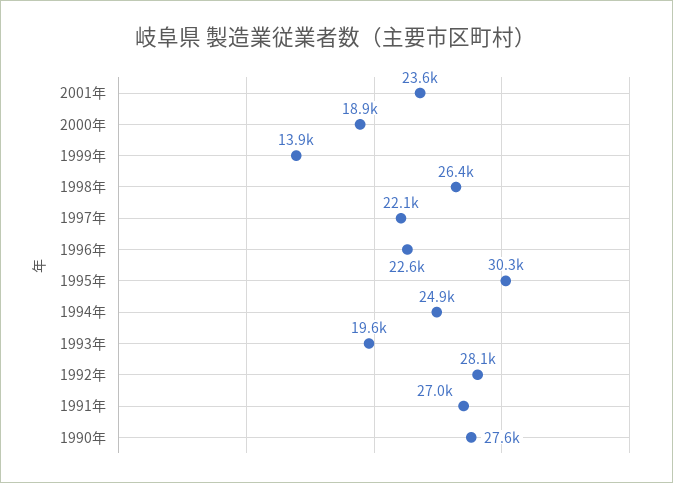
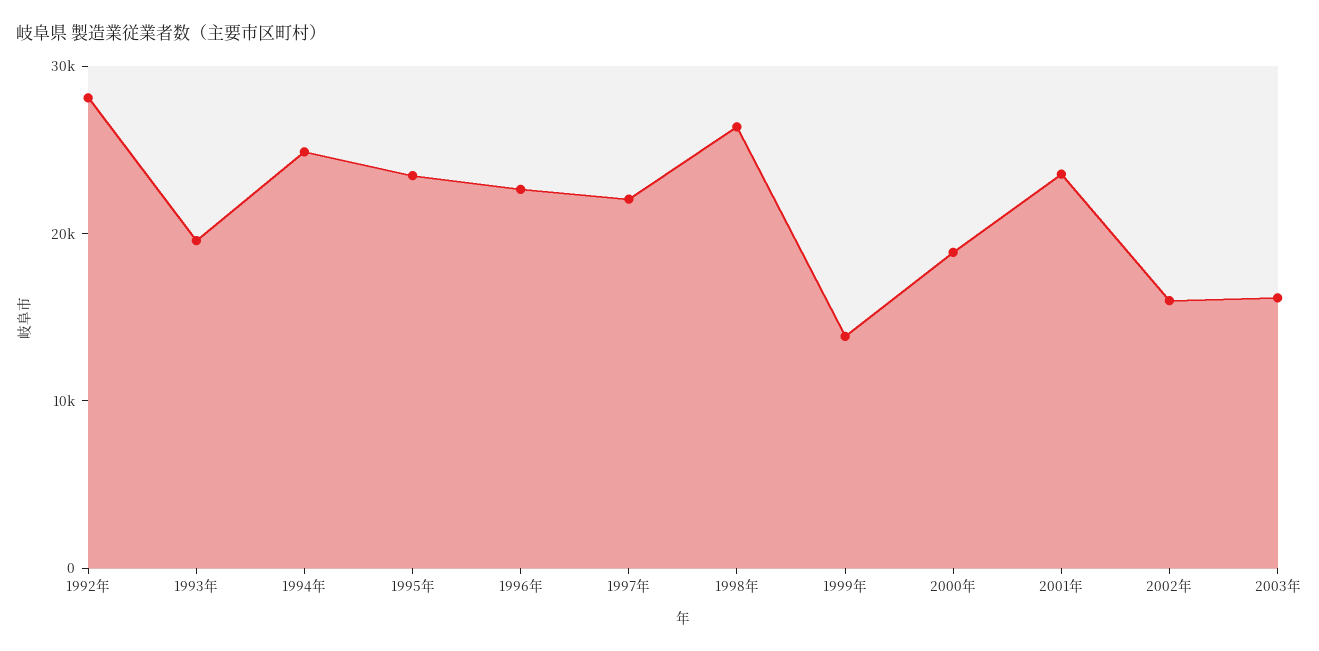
1995年: 30300 -> 24000
1991年: 27000 -> none
1990年: 27600 -> none
2002年: none -> 16000
2003年: none -> 16000

